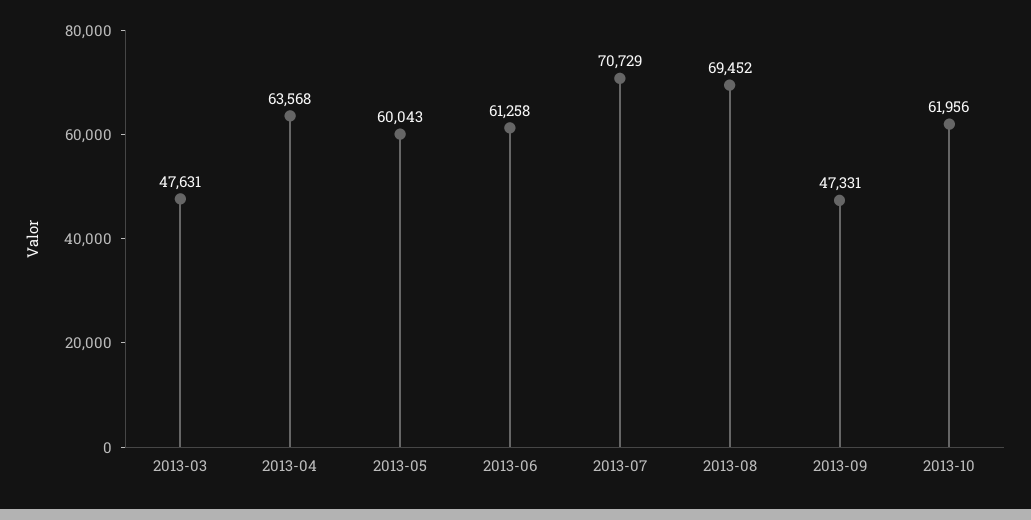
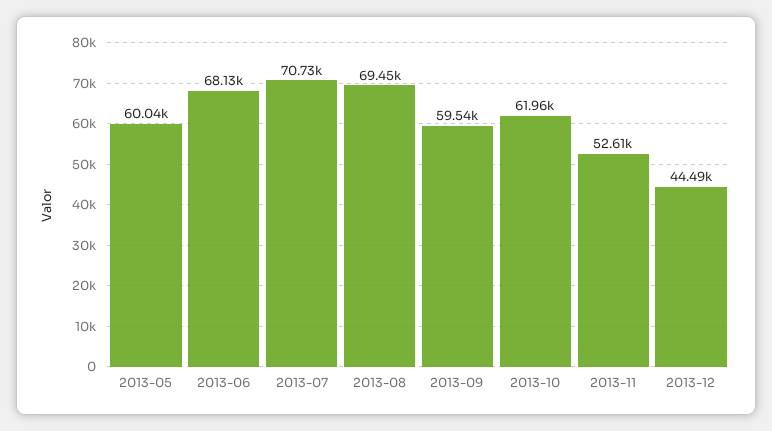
2013-03: 47631 -> none
2013-04: 63568 -> none
2013-06: 61258 -> 68130
2013-09: 47331 -> 59540
2013-11: none -> 52610
2013-12: none -> 44490

